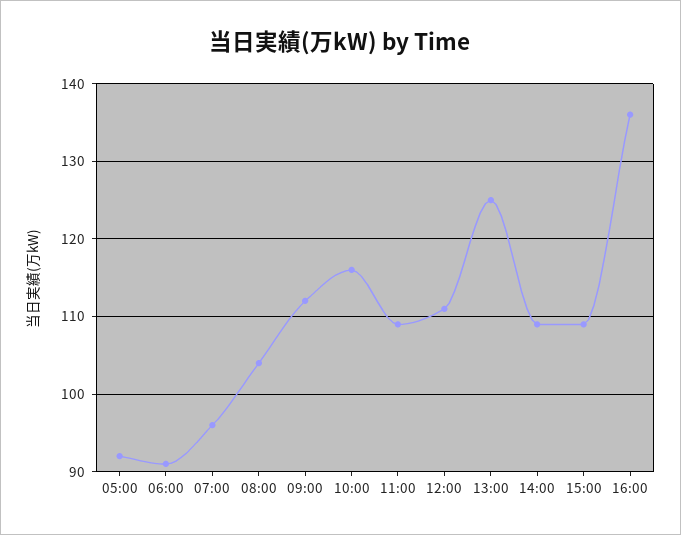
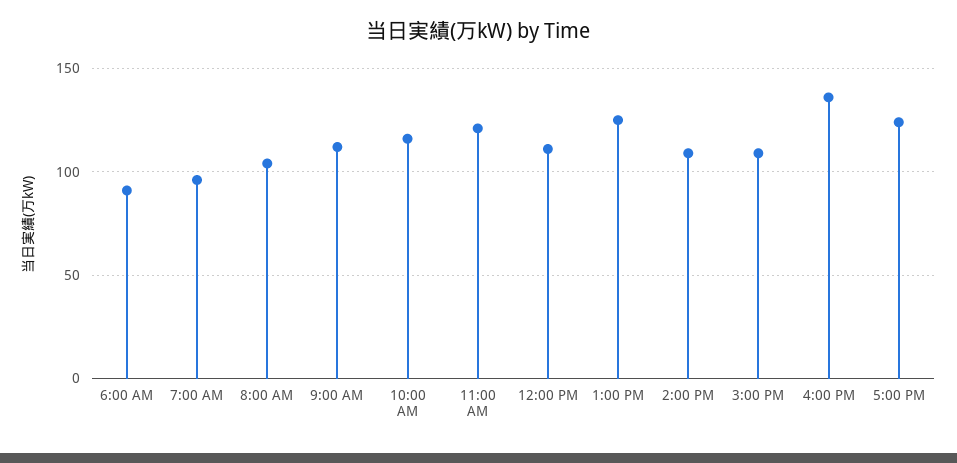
05:00: 92 -> none
11:00: 109 -> 120
5:00 PM: none -> 125

